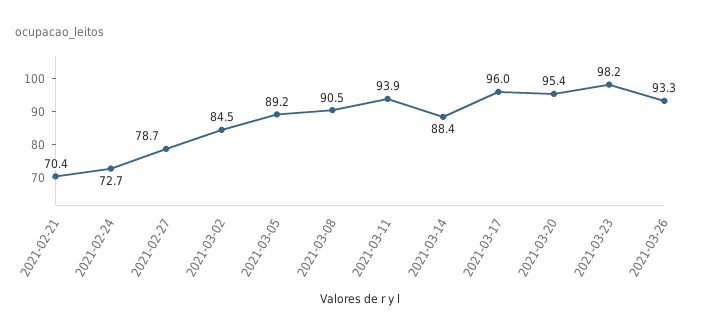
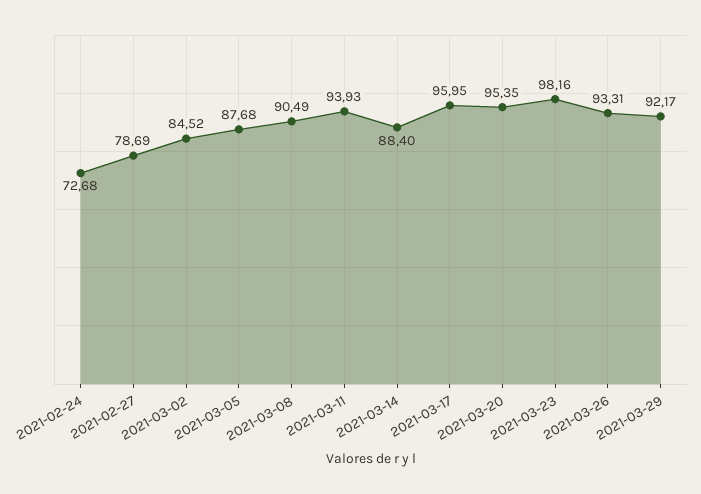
2021-02-21: 70.4 -> none
2021-03-05: 89.2 -> 87.68
2021-03-29: none -> 92.17

